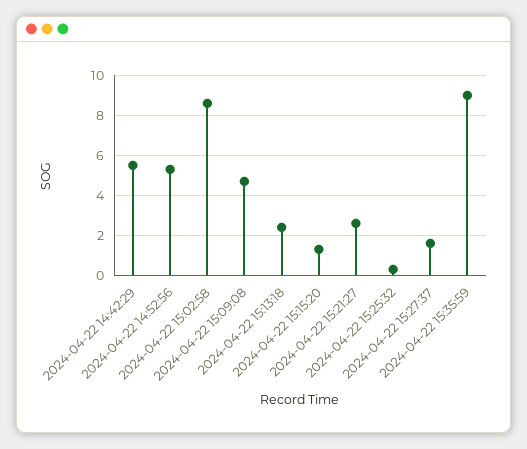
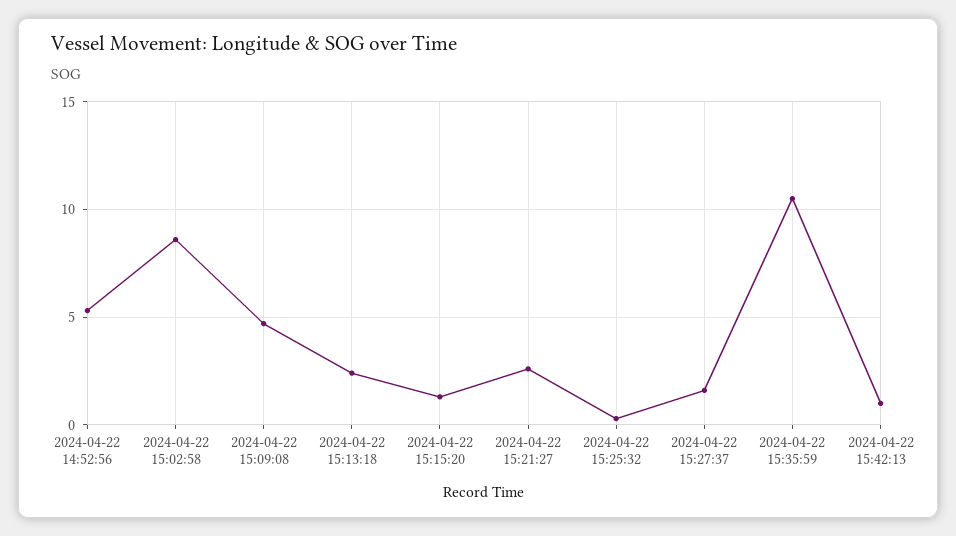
2024-04-22 14:42:29: 5.5 -> none
2024-04-22 15:35:59: 9 -> 10.5
2024-04-22 15:42:13: none -> 1

